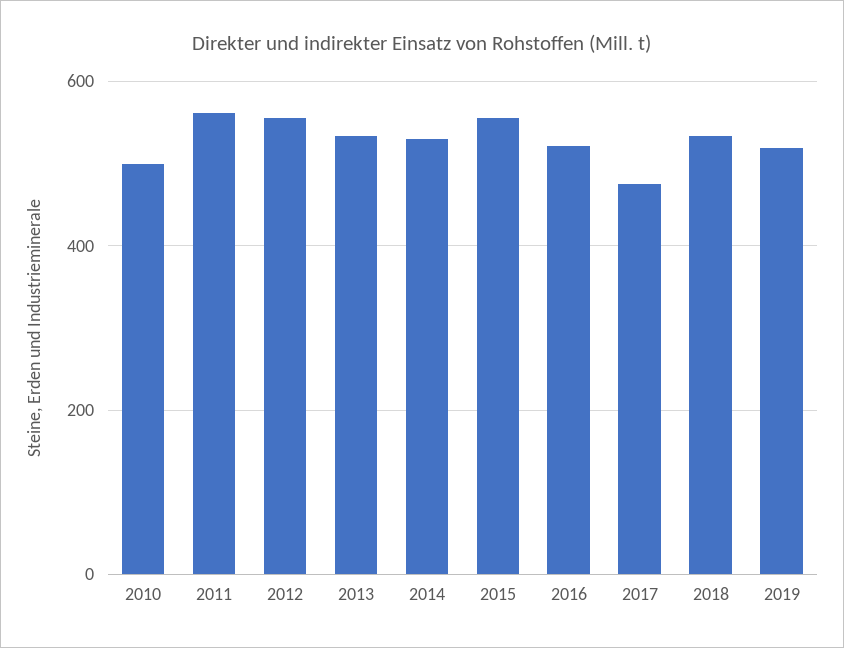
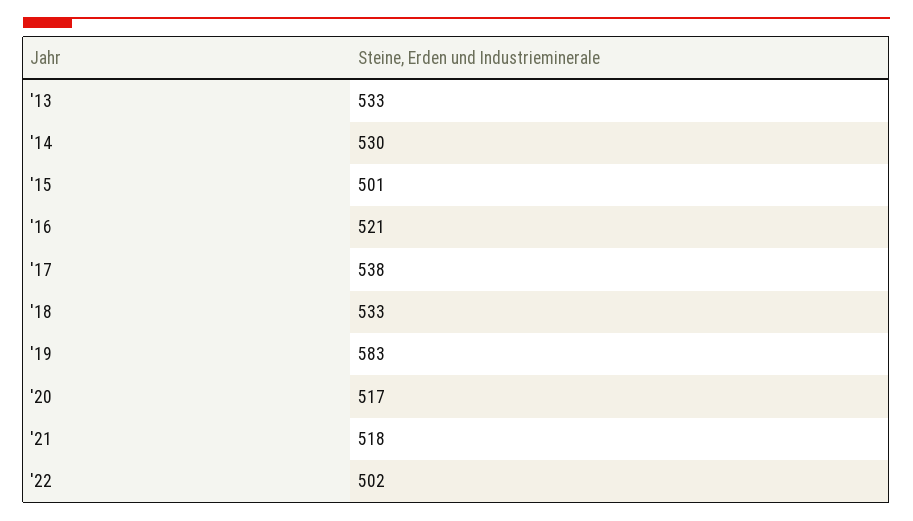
2010: 500 -> none
2011: 560 -> none
2012: 560 -> none
2015: 560 -> 501
2017: 480 -> 538
2019: 520 -> 583
'20: none -> 517
'21: none -> 518
'22: none -> 502

